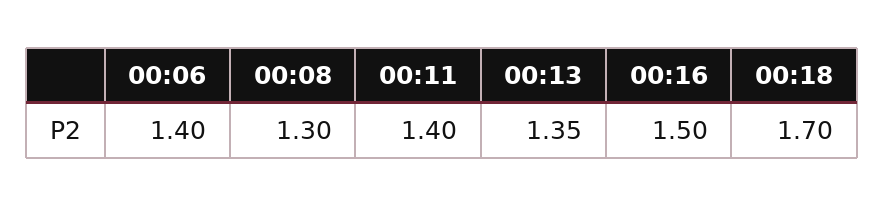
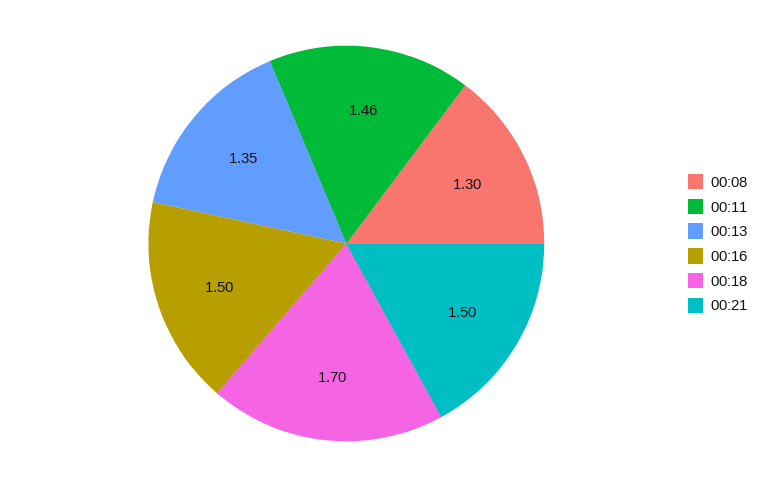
00:06: 1.4 -> none
00:11: 1.4 -> 1.46
00:21: none -> 1.5

